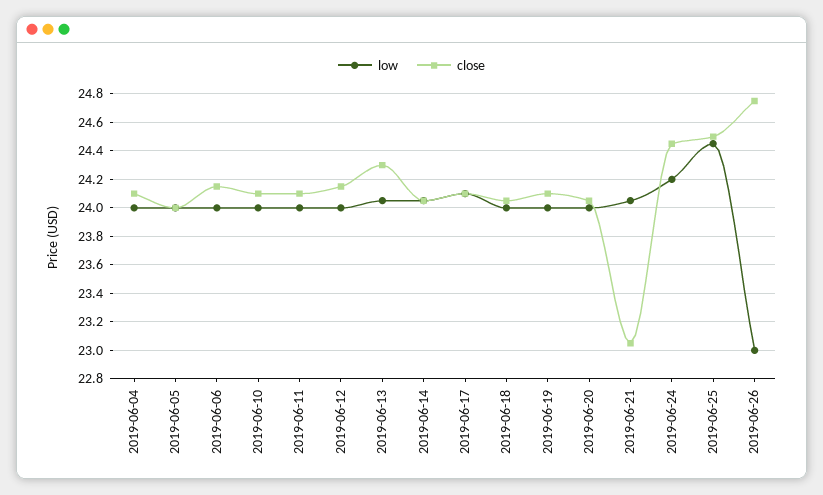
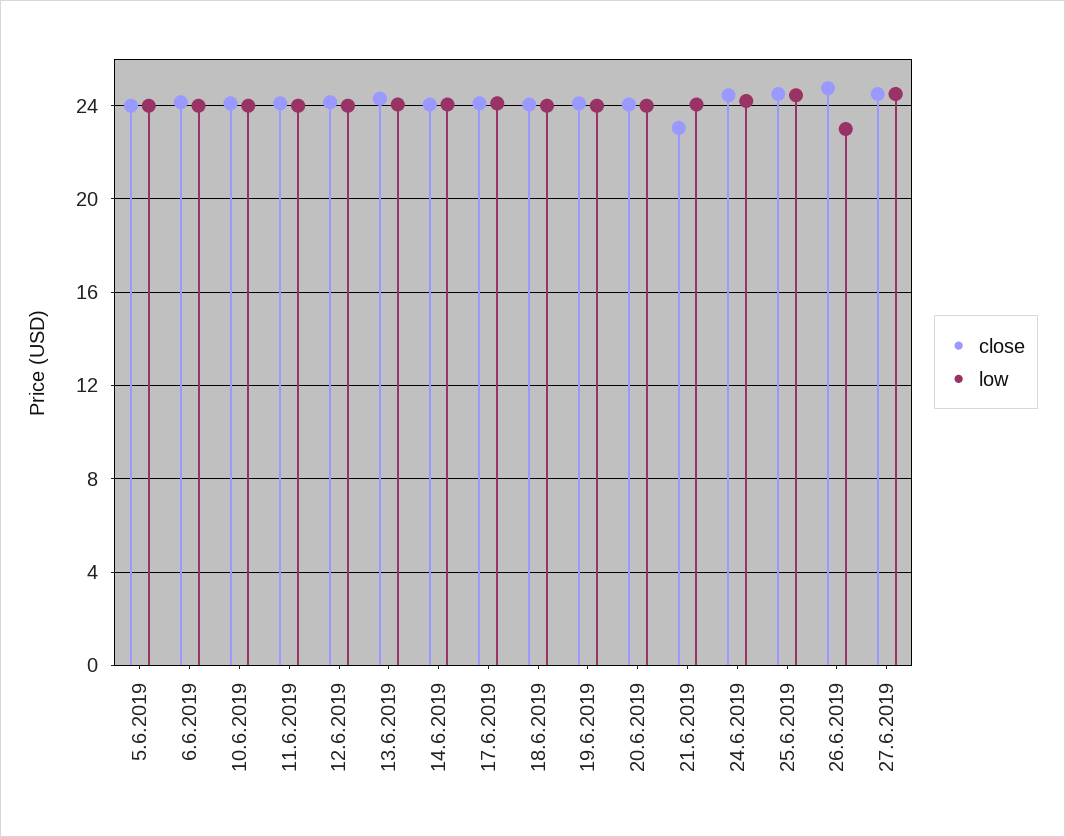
low, 2019-06-04: 24 -> none
close, 2019-06-04: 24.1 -> none
close, 27.6.2019: none -> 24.5
low, 27.6.2019: none -> 24.5

